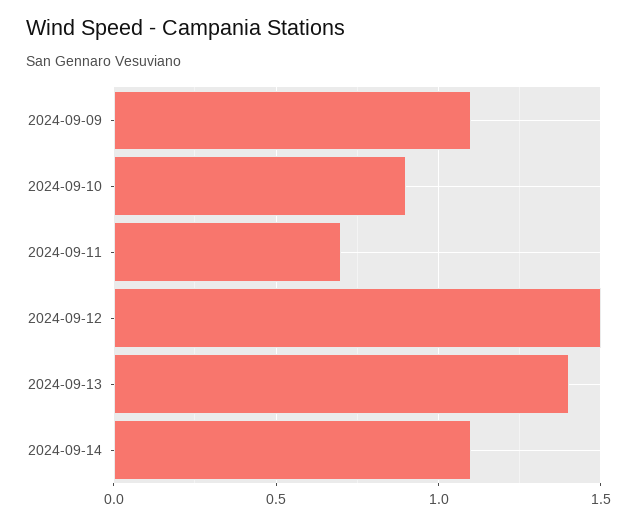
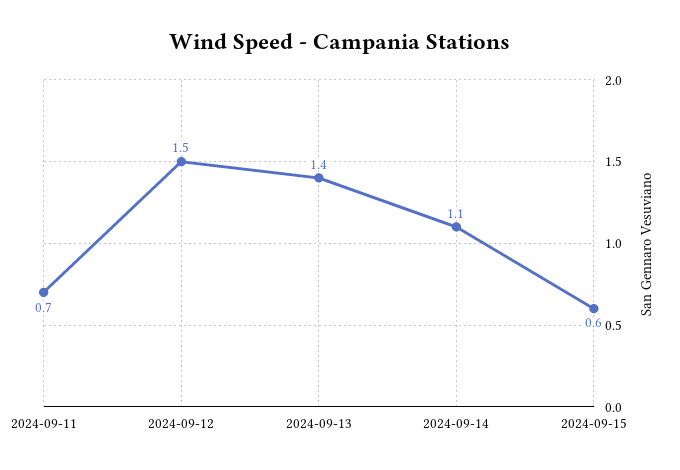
2024-09-09: 1.1 -> none
2024-09-10: 0.9 -> none
2024-09-15: none -> 0.6

